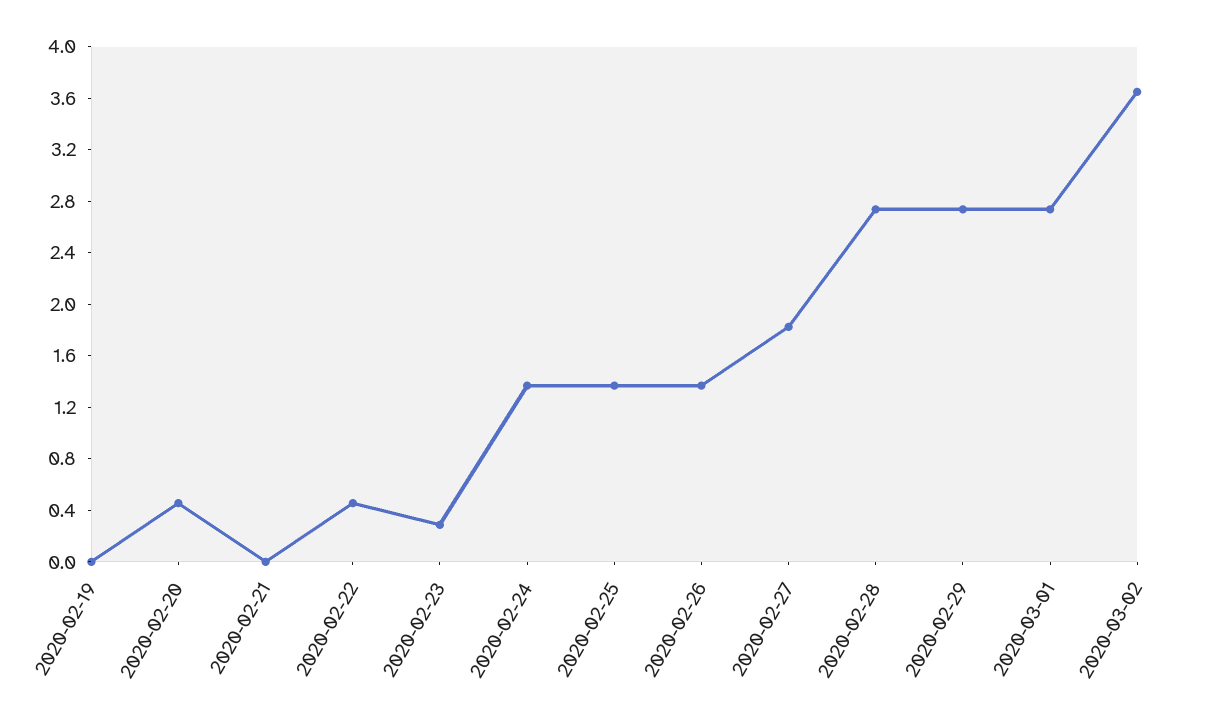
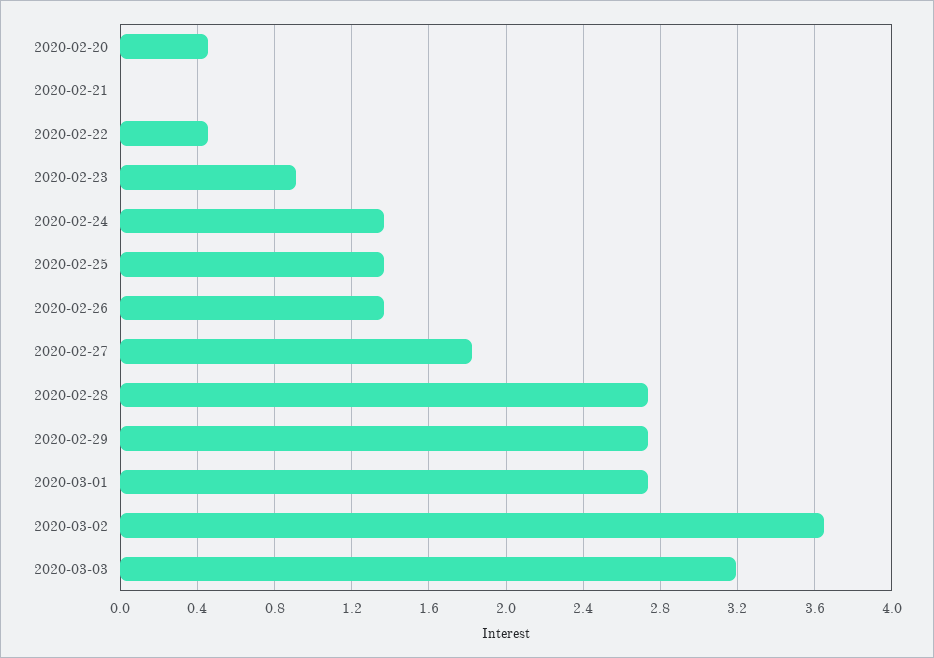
2020-02-19: 0 -> none
2020-02-23: 0.3 -> 0.9
2020-03-03: none -> 3.2

